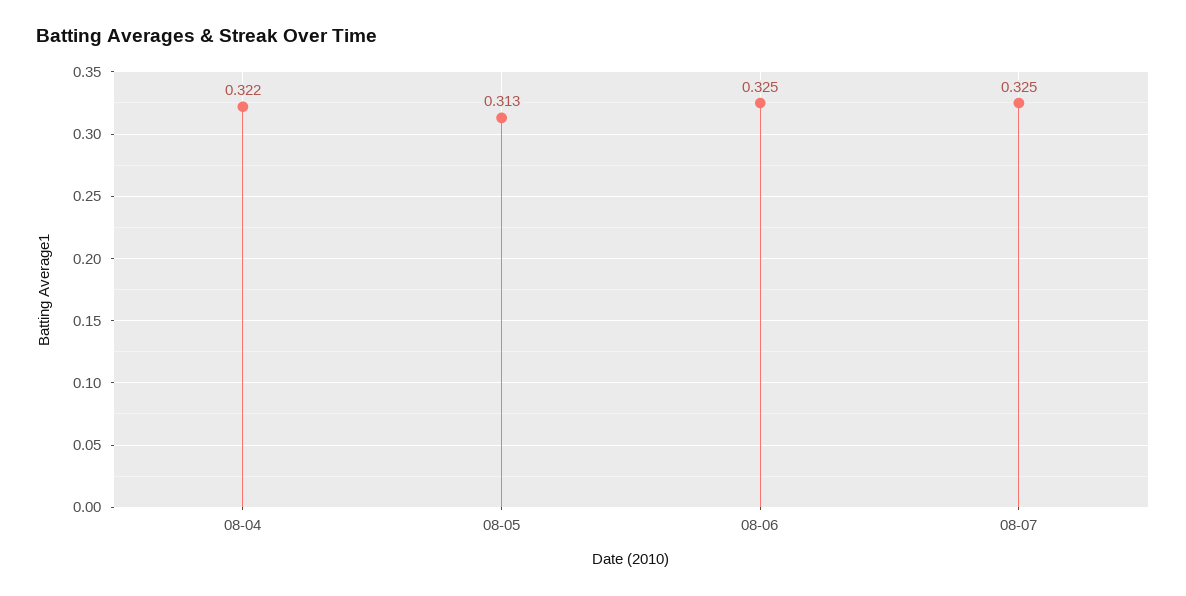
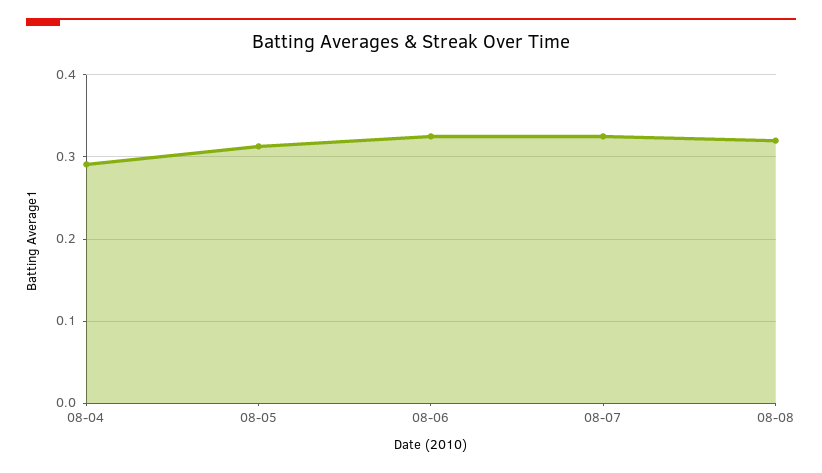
08-04: 0.322 -> 0.29
08-08: none -> 0.32

